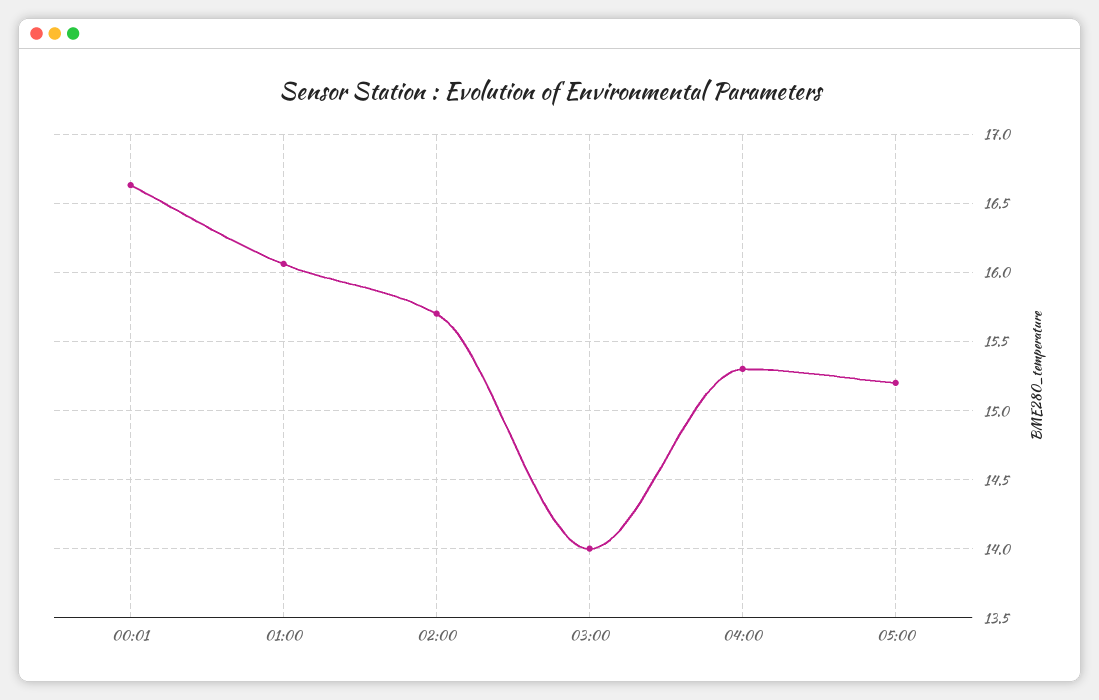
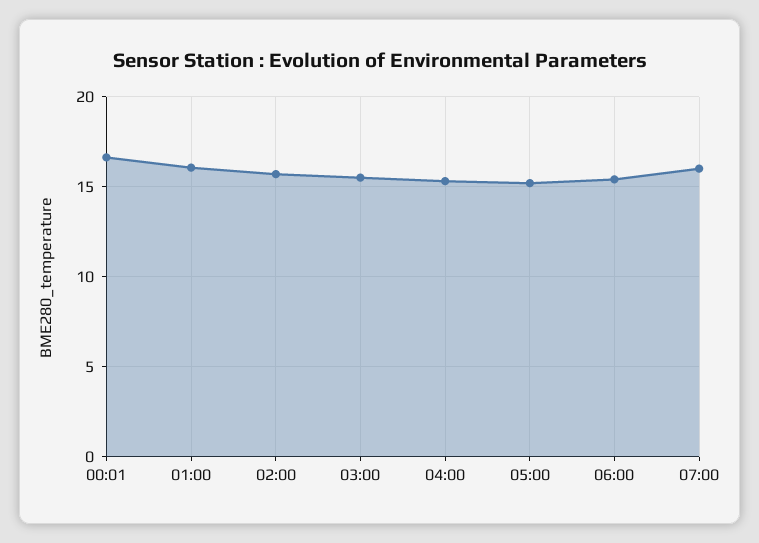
03:00: 14 -> 15.5
06:00: none -> 15.5
07:00: none -> 16

